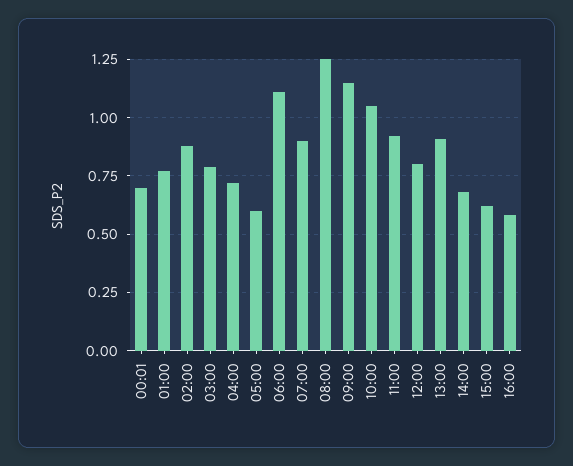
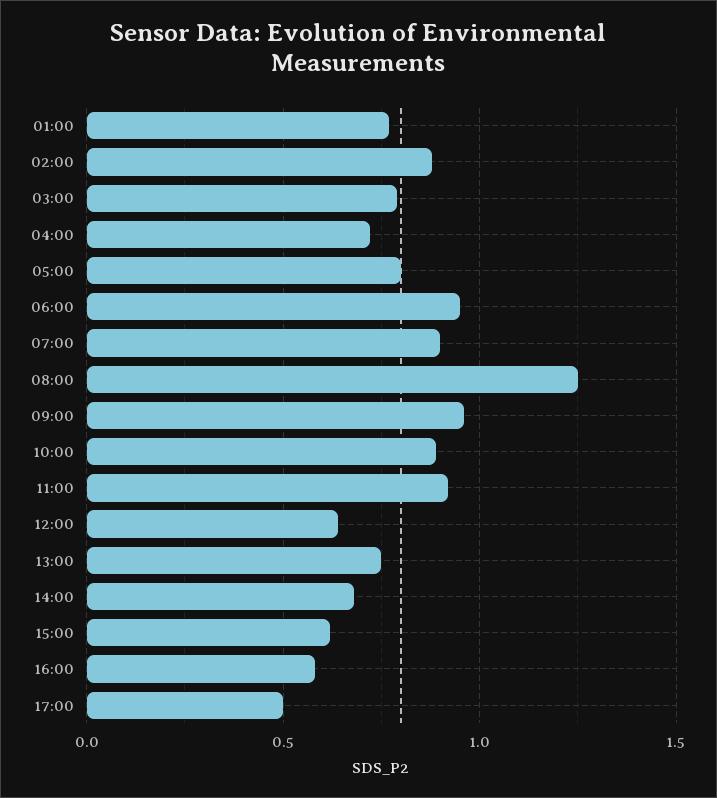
00:01: 0.7 -> none
05:00: 0.6 -> 0.8
06:00: 1.1 -> 0.95
09:00: 1.15 -> 0.95
10:00: 1.05 -> 0.9
12:00: 0.8 -> 0.65
13:00: 0.9 -> 0.75
17:00: none -> 0.5

